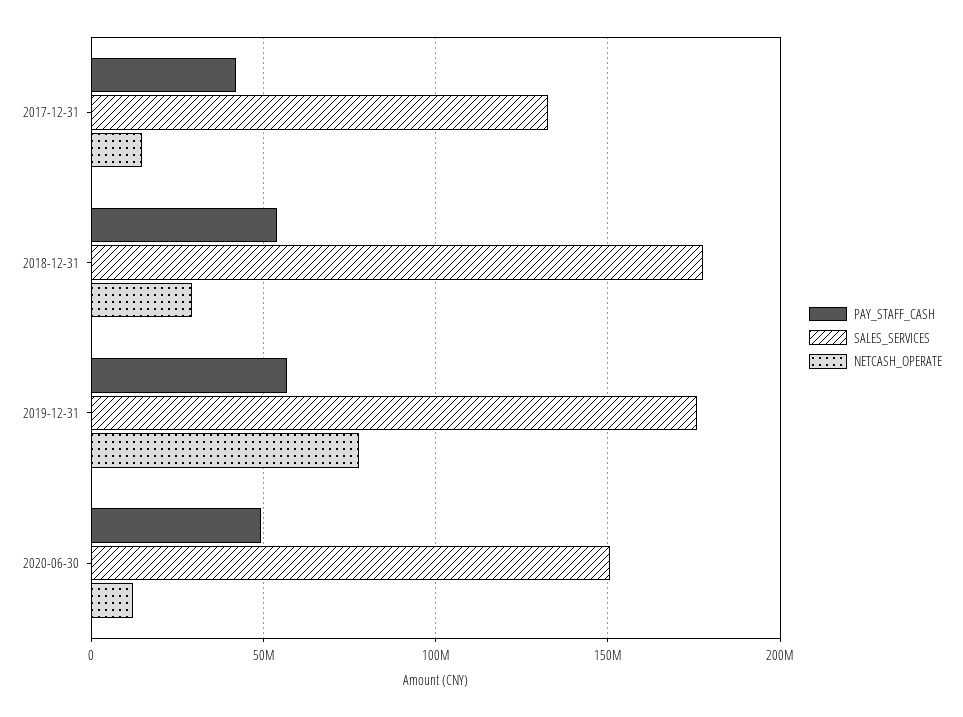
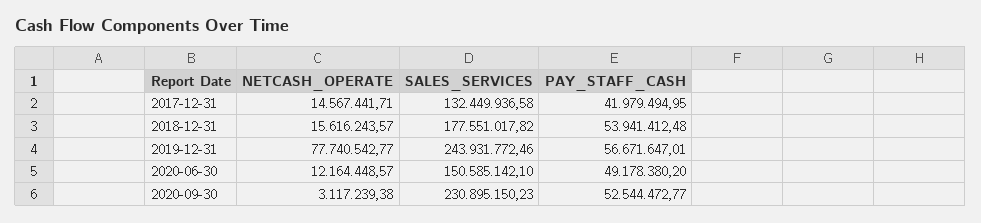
NETCASH_OPERATE, 2018-12-31: 30000000 -> 15616243.57
SALES_SERVICES, 2019-12-31: 175000000 -> 243931772.46
NETCASH_OPERATE, 2020-09-30: none -> 3117239.38
SALES_SERVICES, 2020-09-30: none -> 230895150.23
PAY_STAFF_CASH, 2020-09-30: none -> 52544472.77

